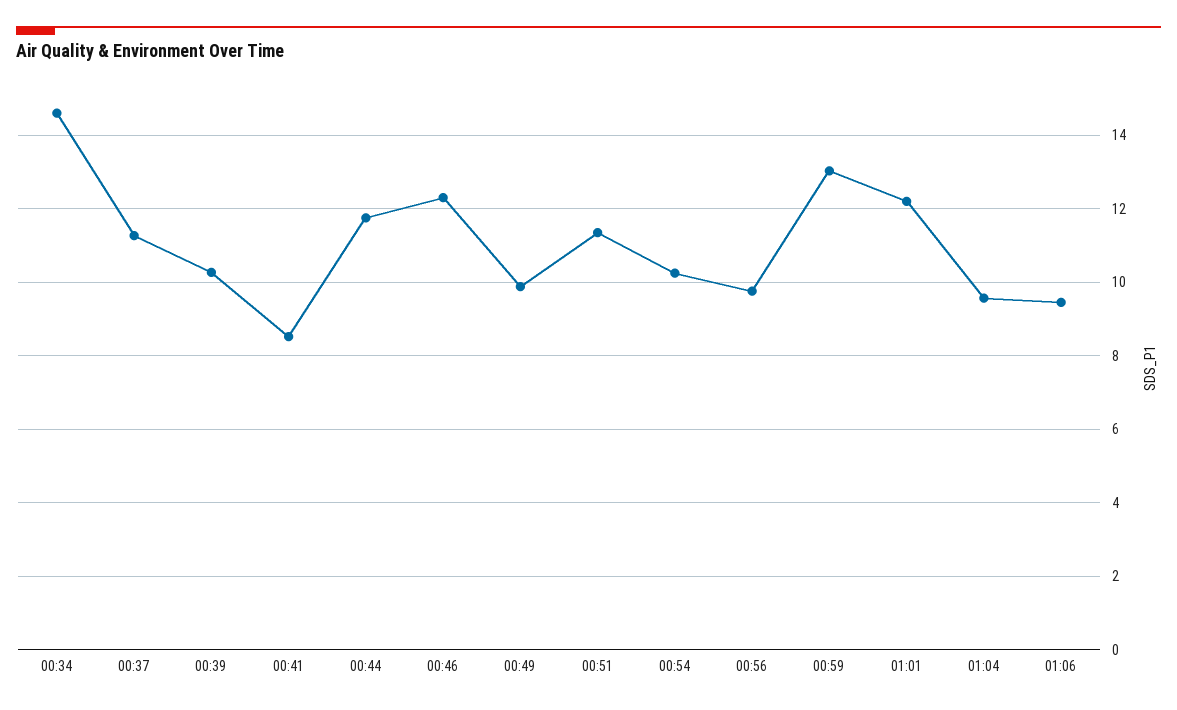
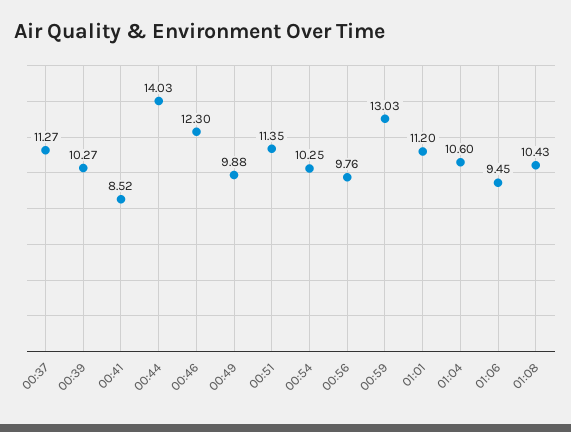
00:34: 14.6 -> none
00:44: 11.8 -> 14.03
01:01: 12.2 -> 11.2
01:04: 9.6 -> 10.6
01:08: none -> 10.43

